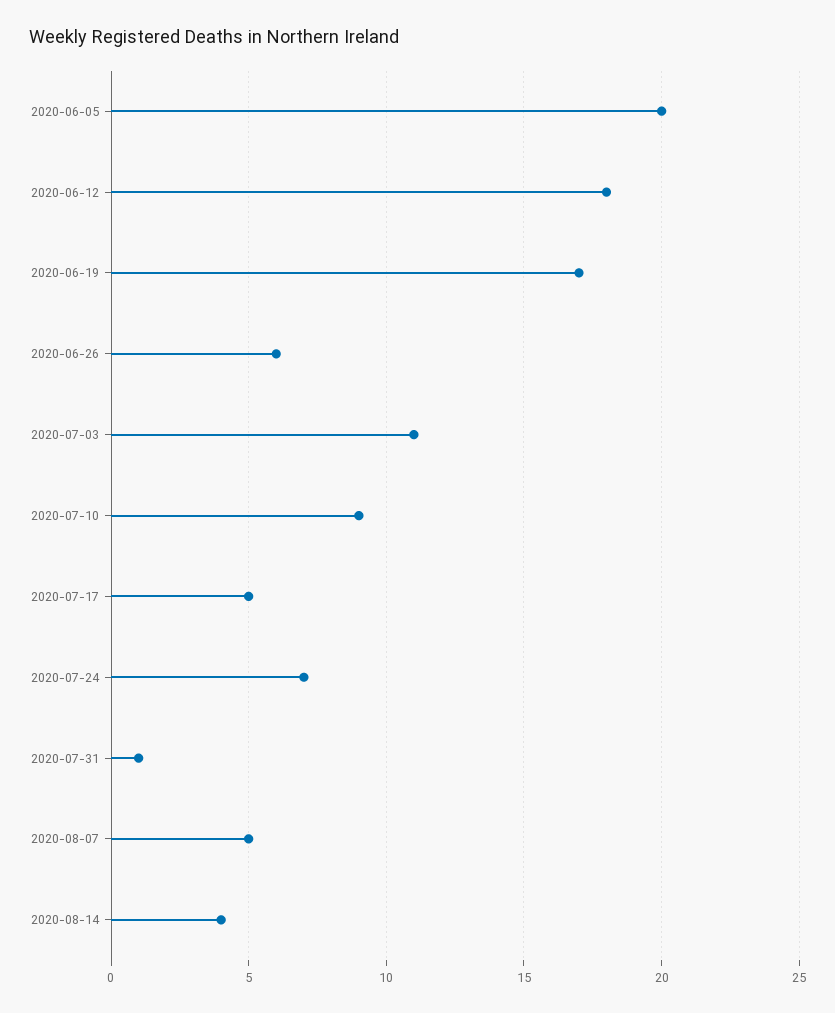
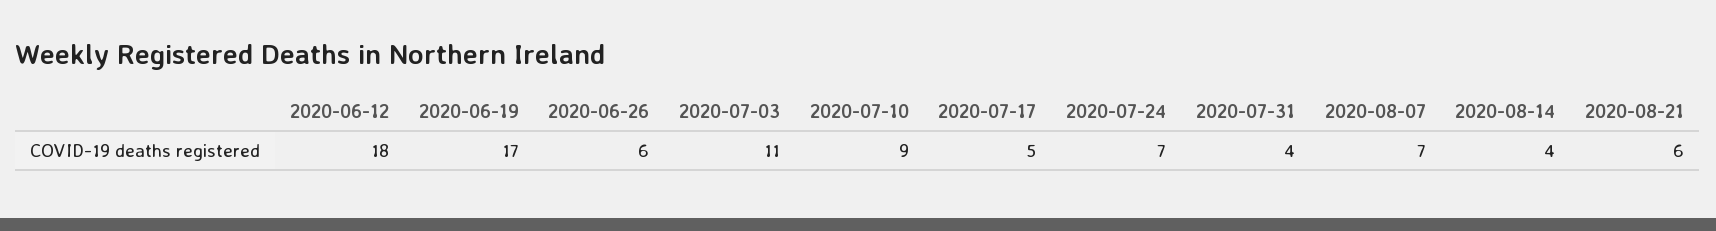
2020-06-05: 20 -> none
2020-07-31: 1 -> 4
2020-08-07: 5 -> 7
2020-08-21: none -> 6

